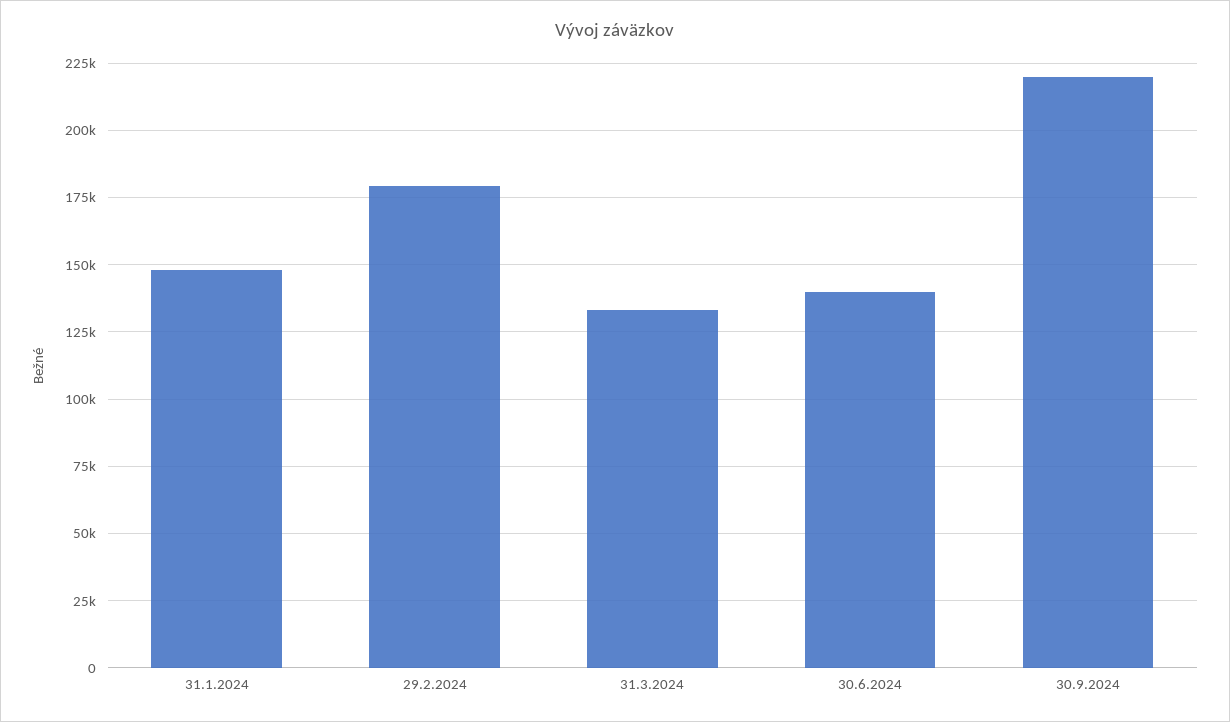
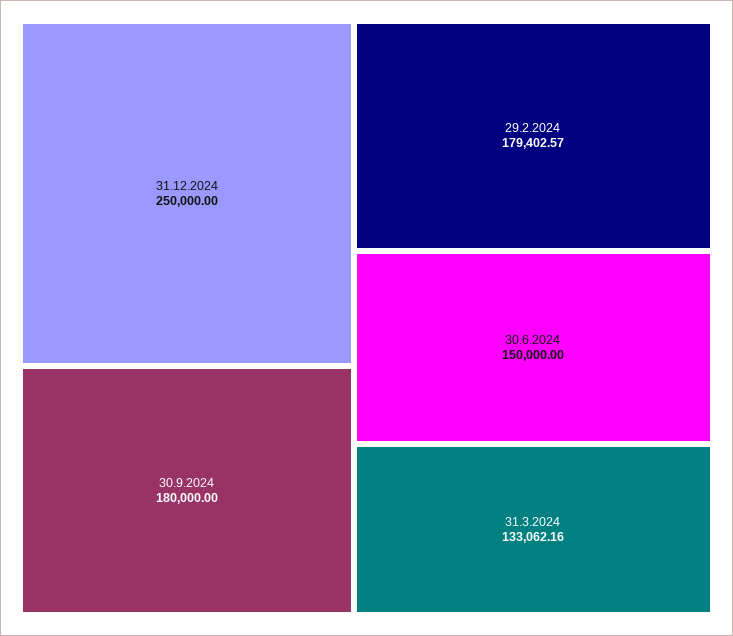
31.1.2024: 147500 -> none
30.6.2024: 140000 -> 150000
30.9.2024: 220000 -> 180000
31.12.2024: none -> 250000

